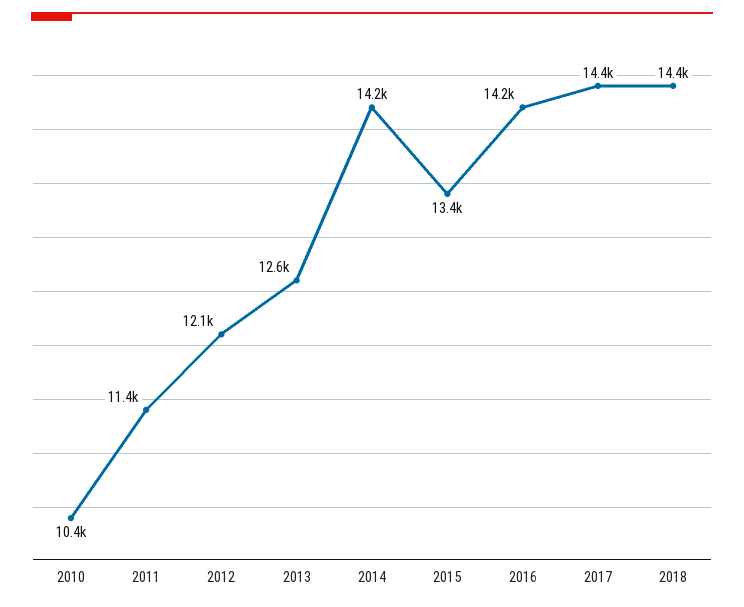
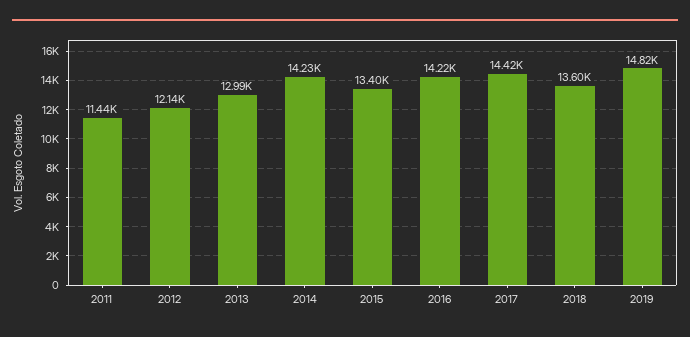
2010: 10400 -> none
2013: 12600 -> 12990
2018: 14400 -> 13600
2019: none -> 14820

